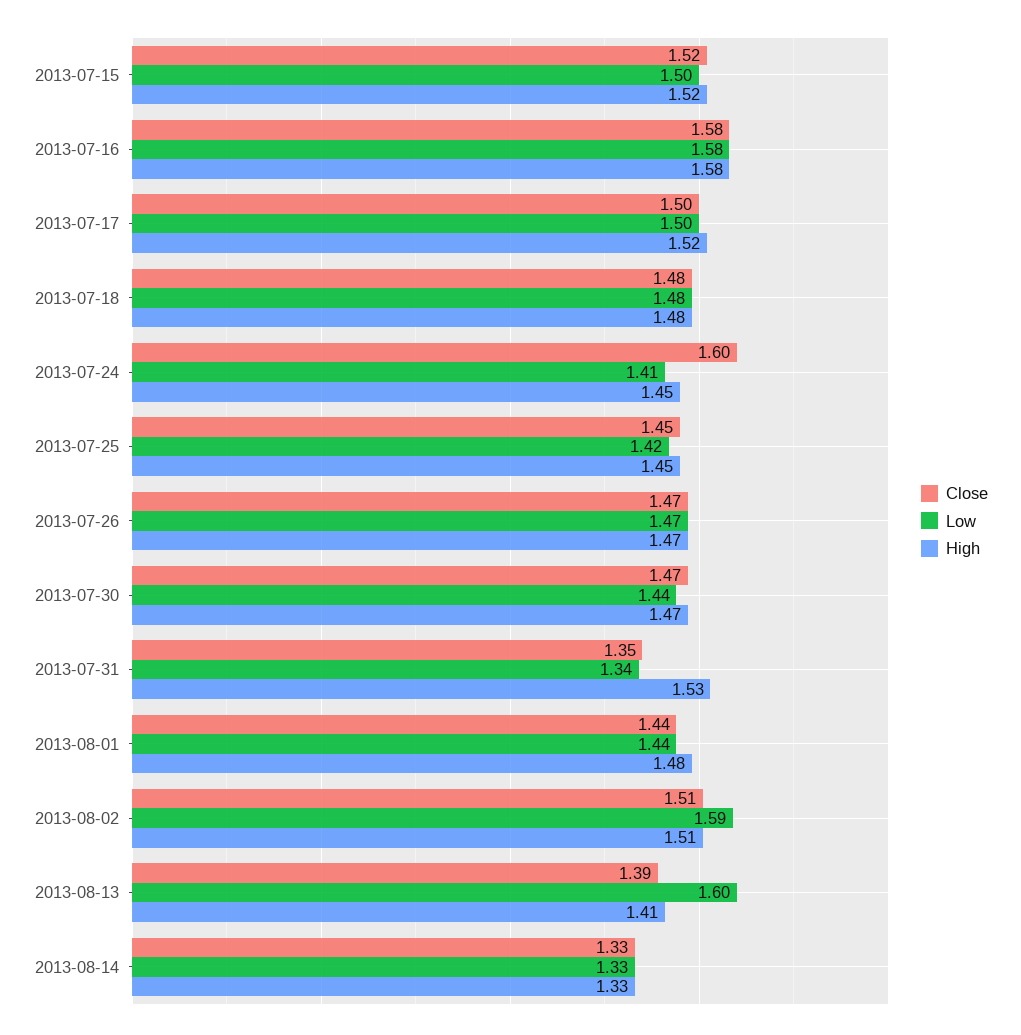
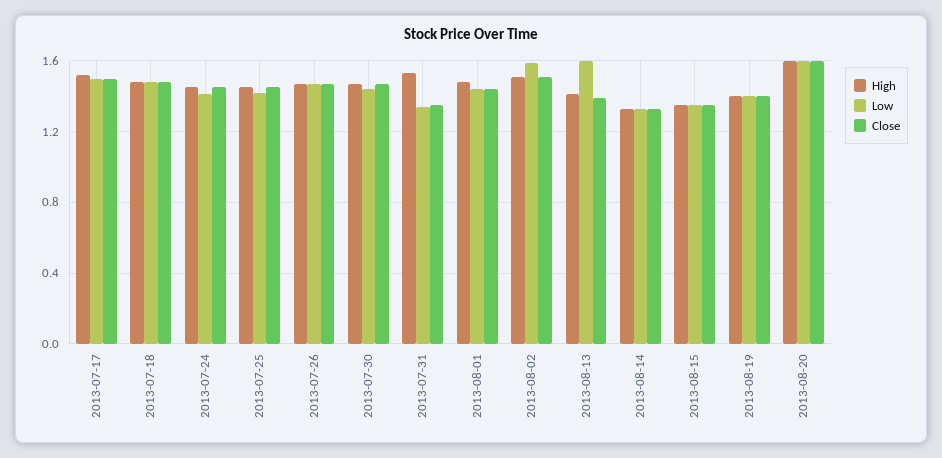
Close, 2013-07-15: 1.52 -> none
Low, 2013-07-15: 1.5 -> none
High, 2013-07-15: 1.52 -> none
Close, 2013-07-16: 1.58 -> none
Low, 2013-07-16: 1.58 -> none
High, 2013-07-16: 1.58 -> none
Close, 2013-07-24: 1.6 -> 1.45
High, 2013-08-15: none -> 1.35
Low, 2013-08-15: none -> 1.35
Close, 2013-08-15: none -> 1.35
High, 2013-08-19: none -> 1.4
Low, 2013-08-19: none -> 1.4
Close, 2013-08-19: none -> 1.4
High, 2013-08-20: none -> 1.6
Low, 2013-08-20: none -> 1.6
Close, 2013-08-20: none -> 1.6

